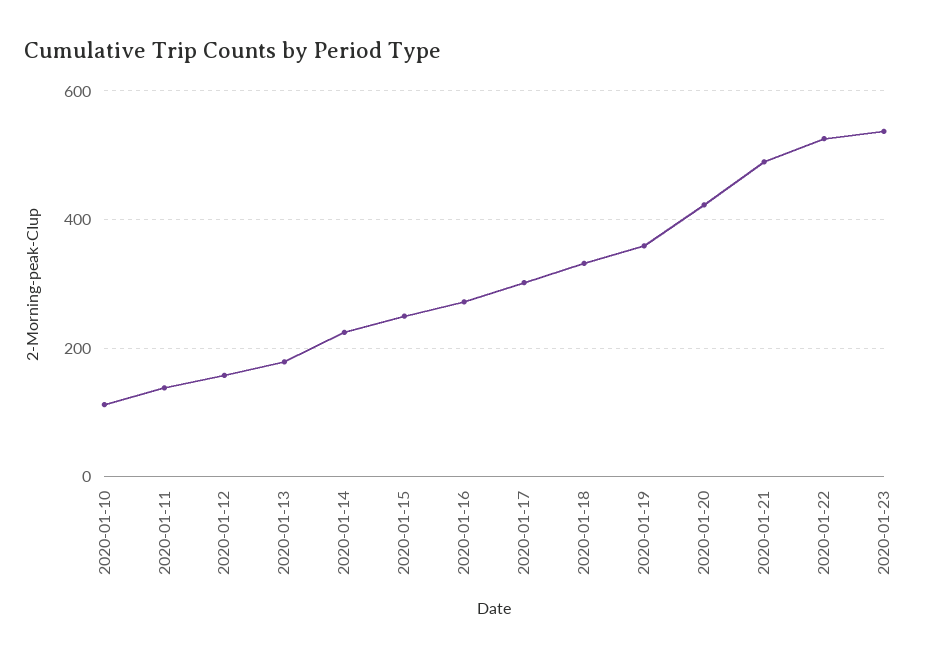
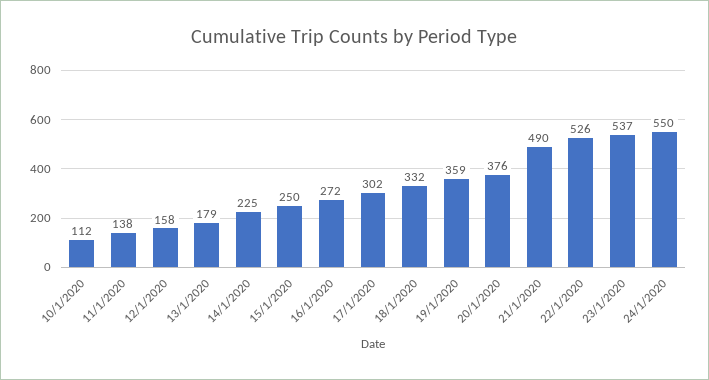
2020-01-20: 420 -> 376
24/1/2020: none -> 550

